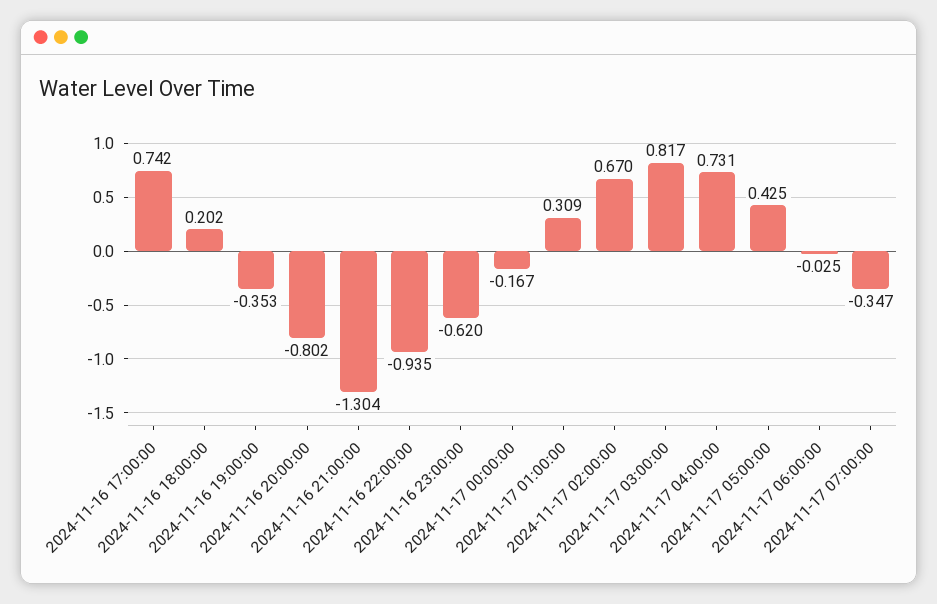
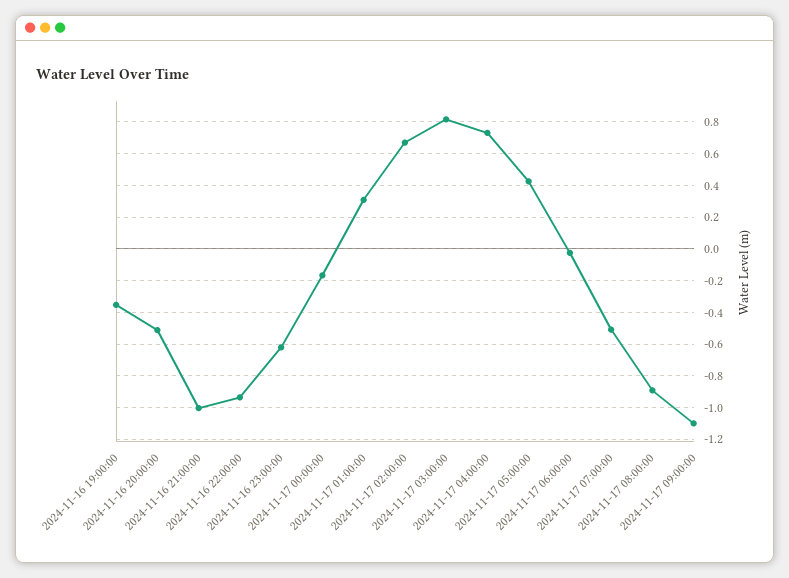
2024-11-16 17:00:00: 0.742 -> none
2024-11-16 18:00:00: 0.202 -> none
2024-11-16 20:00:00: -0.802 -> -0.5
2024-11-16 21:00:00: -1.304 -> -1
2024-11-17 07:00:00: -0.347 -> -0.5
2024-11-17 08:00:00: none -> -0.9
2024-11-17 09:00:00: none -> -1.1

